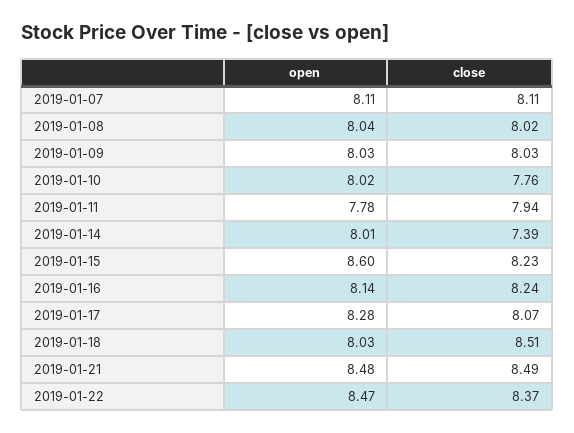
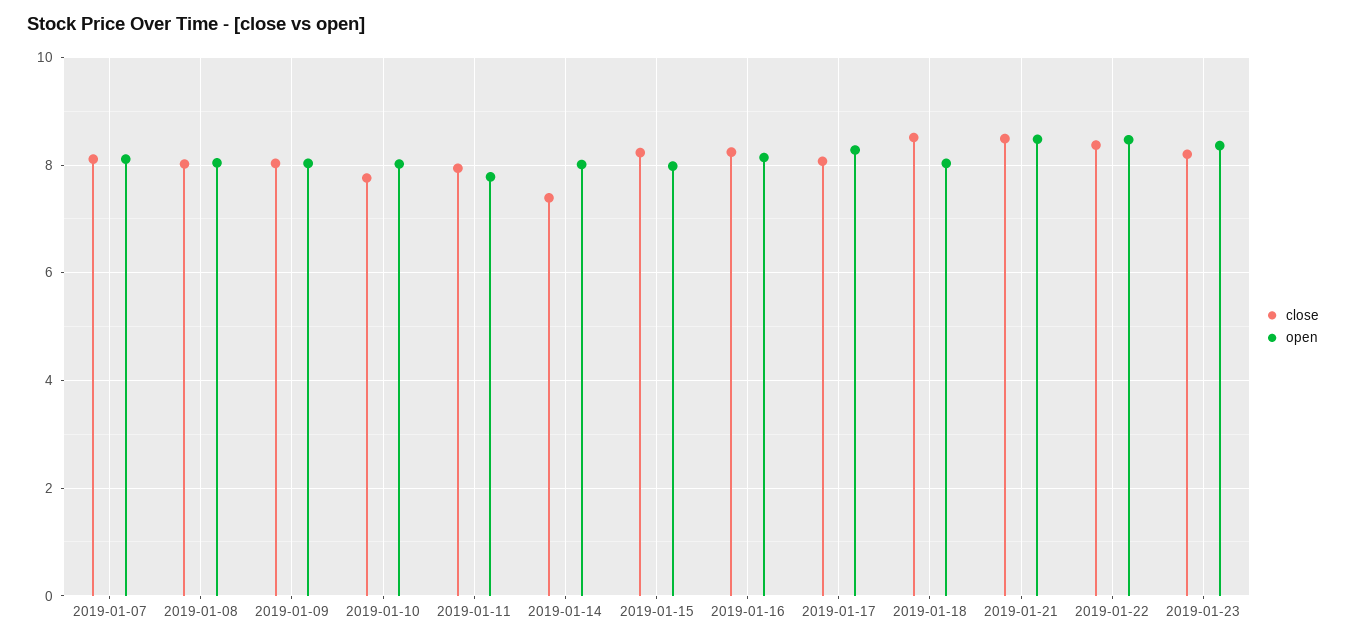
open, 2019-01-15: 8.6 -> 8
close, 2019-01-23: none -> 8.2
open, 2019-01-23: none -> 8.4

